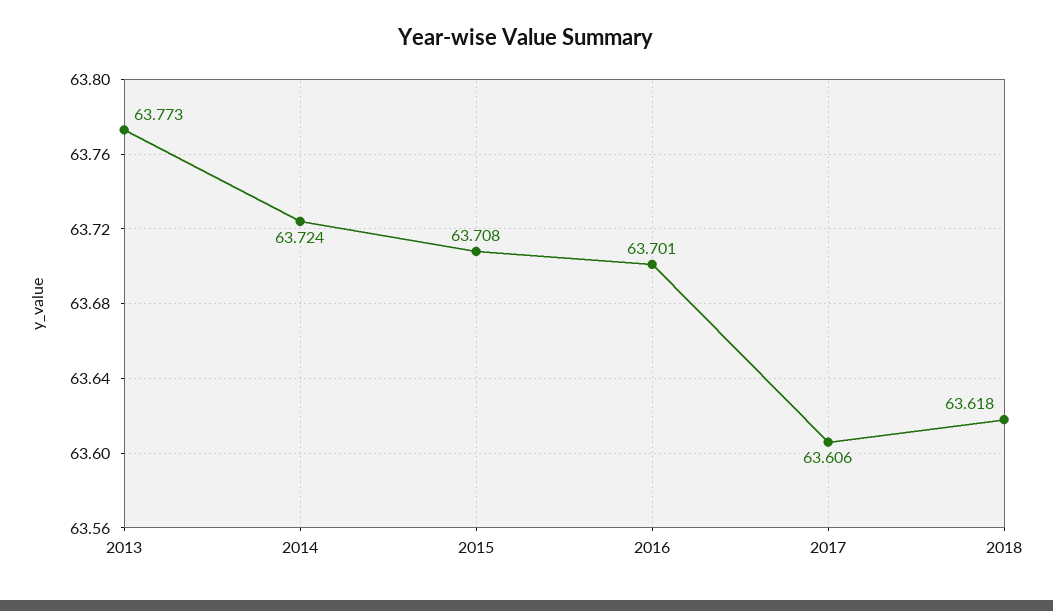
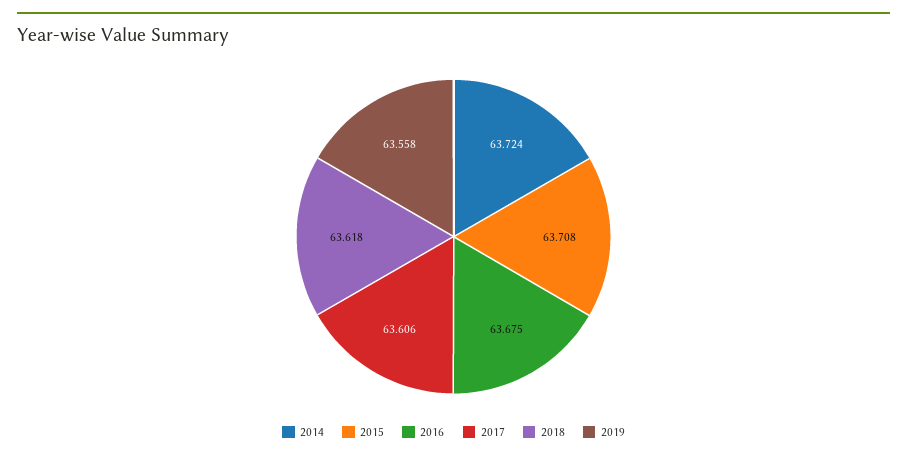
2013: 63.773 -> none
2016: 63.701 -> 63.675
2019: none -> 63.558

